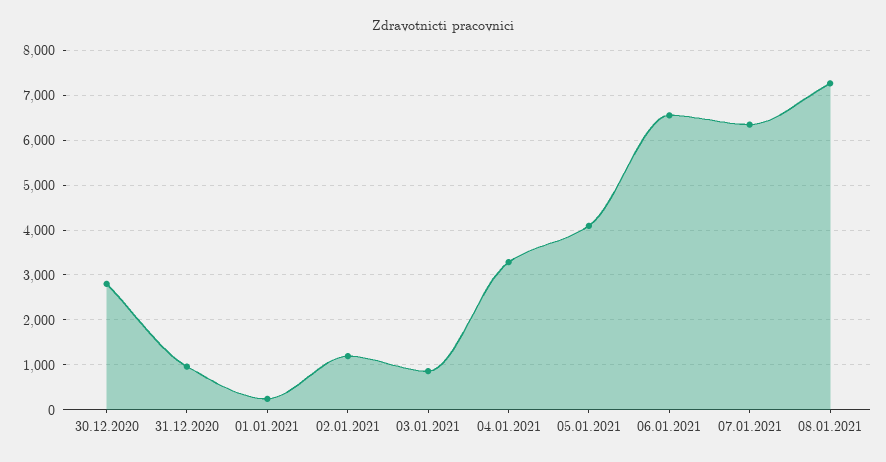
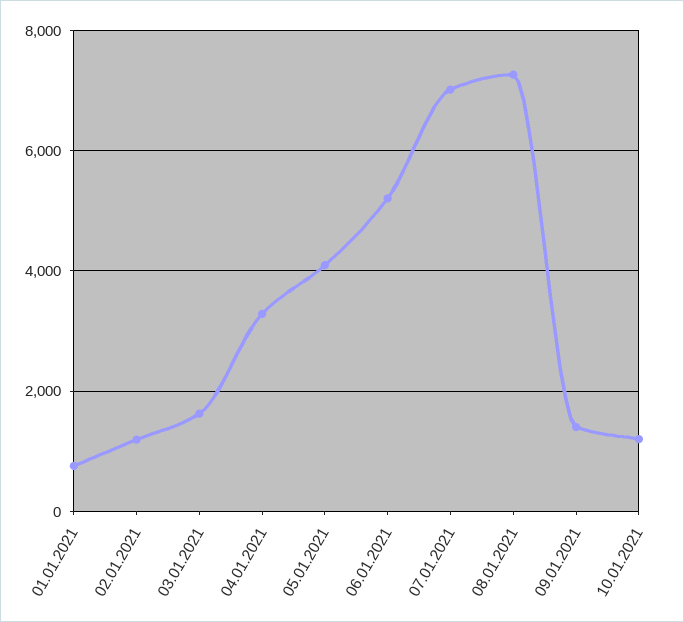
30.12.2020: 2800 -> none
31.12.2020: 1000 -> none
01.01.2021: 200 -> 800
03.01.2021: 800 -> 1600
06.01.2021: 6600 -> 5200
07.01.2021: 6400 -> 7000
09.01.2021: none -> 1400
10.01.2021: none -> 1200

